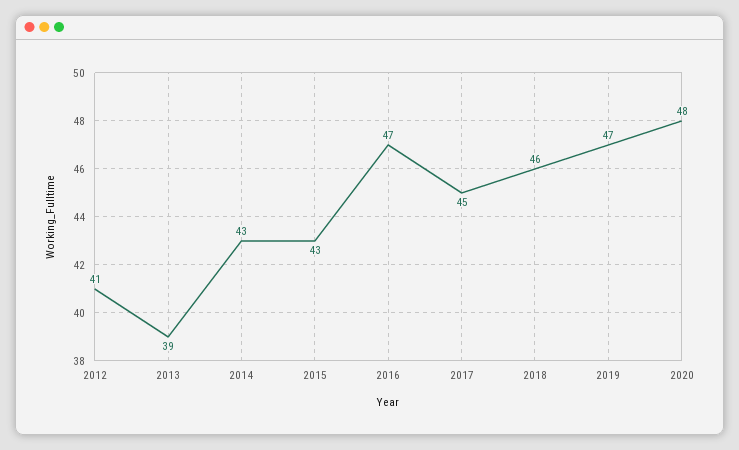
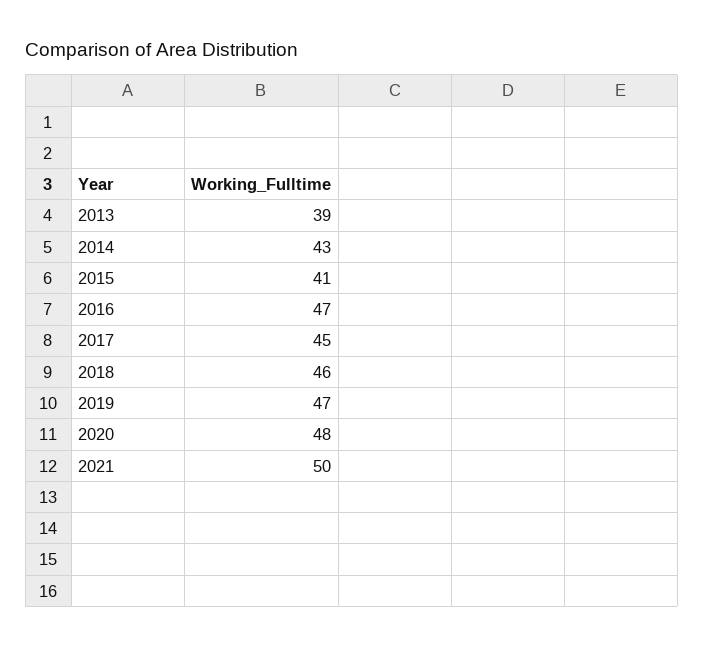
2012: 41 -> none
2015: 43 -> 41
2021: none -> 50

